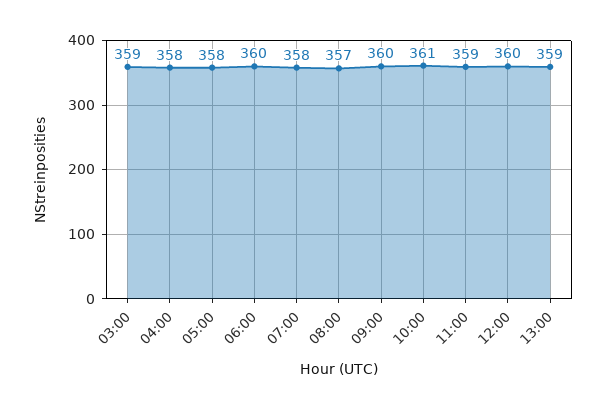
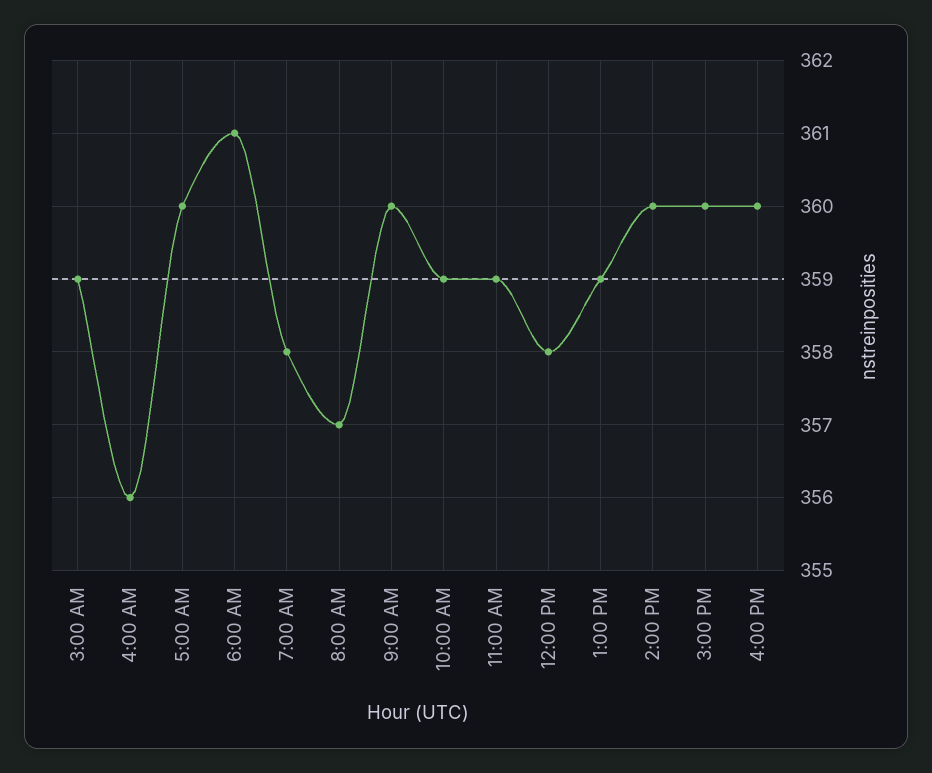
04:00: 358 -> 356
05:00: 358 -> 360
06:00: 360 -> 361
10:00: 361 -> 359
12:00: 360 -> 358
2:00 PM: none -> 360
3:00 PM: none -> 360
4:00 PM: none -> 360

